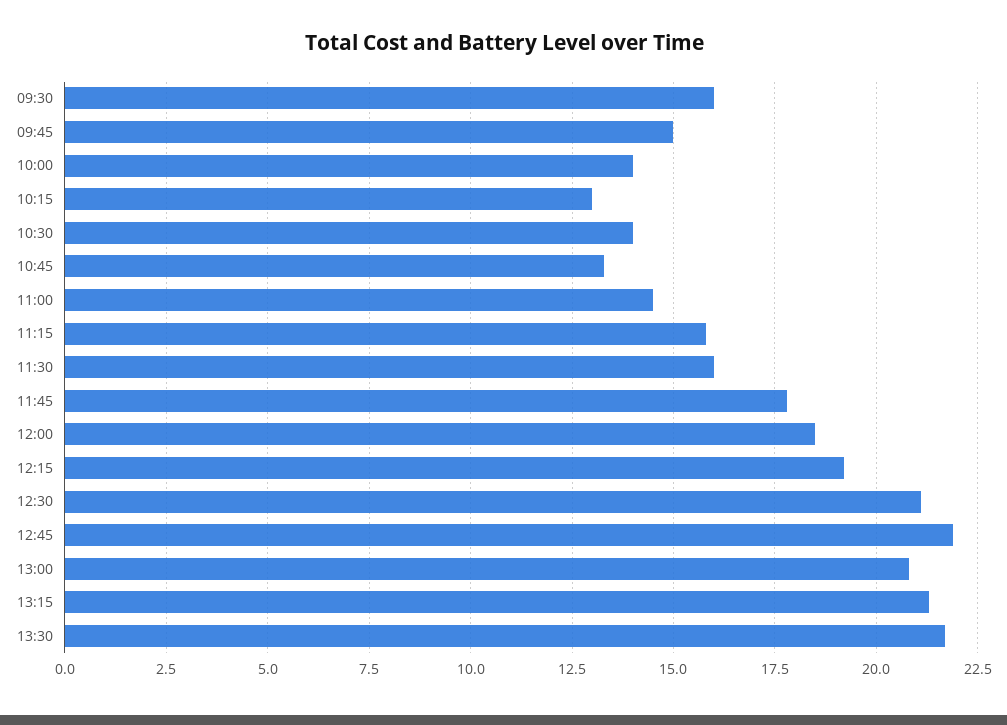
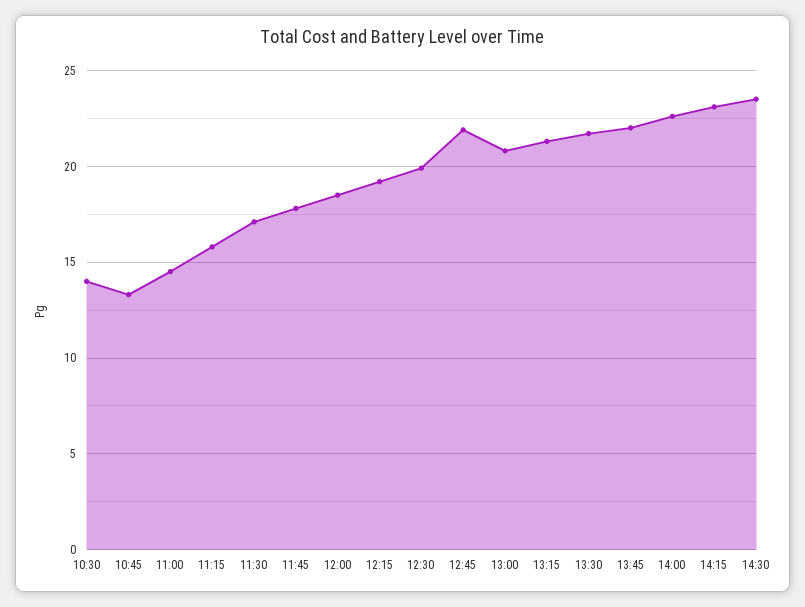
09:30: 16 -> none
09:45: 15 -> none
10:00: 14 -> none
10:15: 13 -> none
11:30: 16 -> 17
12:30: 21 -> 20
13:45: none -> 22
14:00: none -> 22.5
14:15: none -> 23
14:30: none -> 23.5

